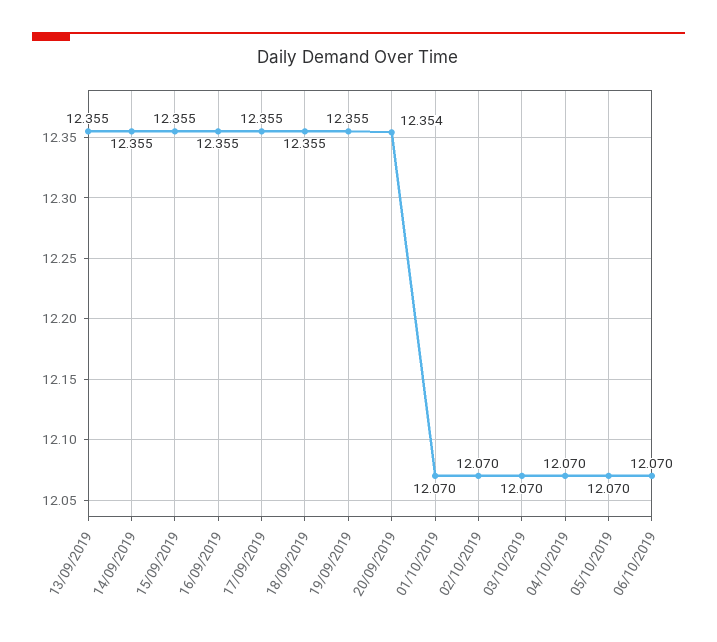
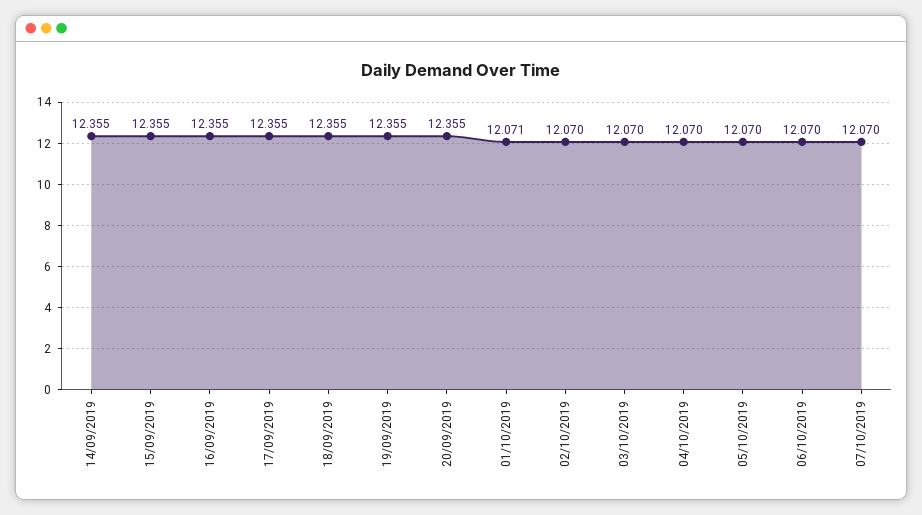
13/09/2019: 12.355 -> none
20/09/2019: 12.354 -> 12.355
01/10/2019: 12.07 -> 12.071
07/10/2019: none -> 12.07

